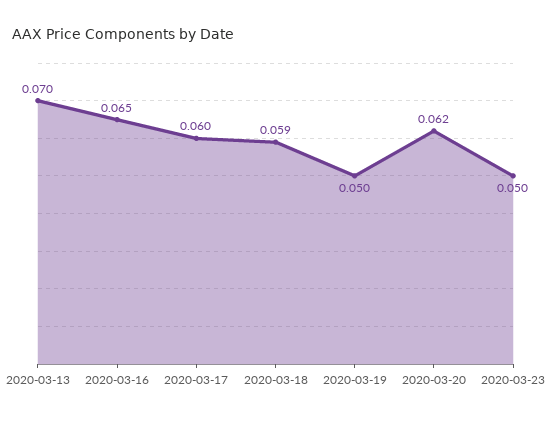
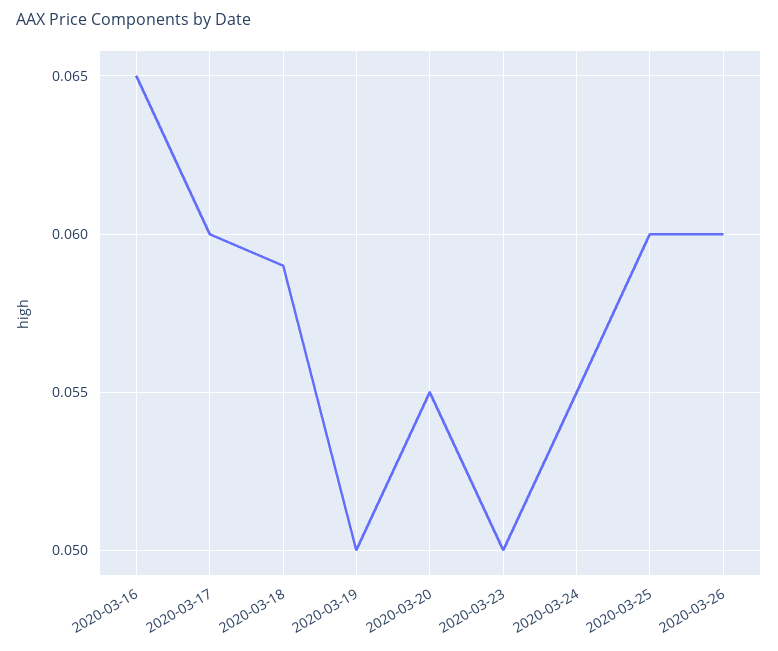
2020-03-13: 0.07 -> none
2020-03-20: 0.062 -> 0.055
2020-03-24: none -> 0.055
2020-03-25: none -> 0.06
2020-03-26: none -> 0.06

